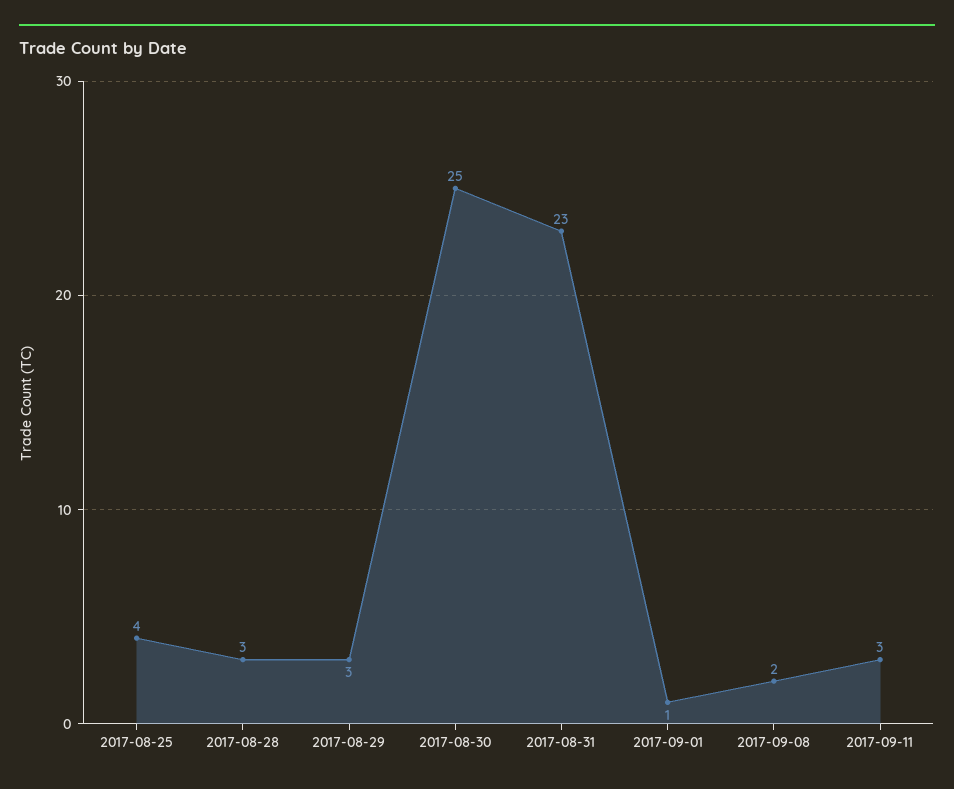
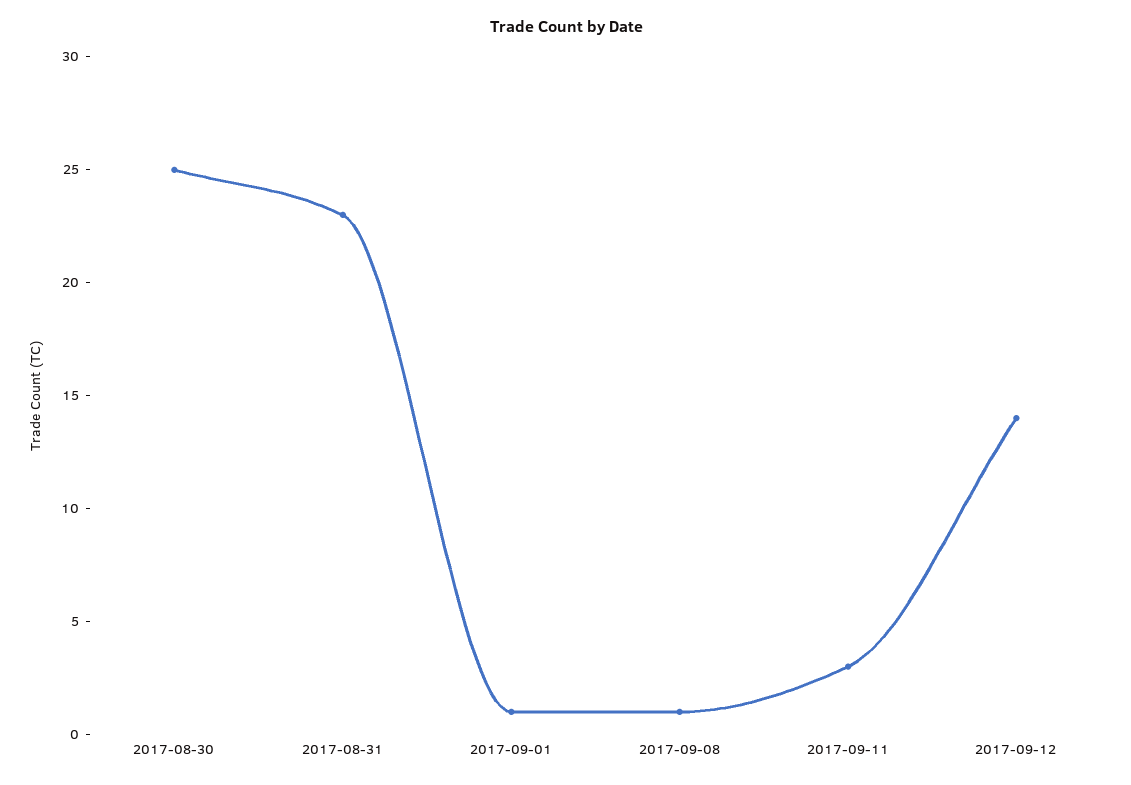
2017-08-25: 4 -> none
2017-08-28: 3 -> none
2017-08-29: 3 -> none
2017-09-08: 2 -> 1
2017-09-12: none -> 14

